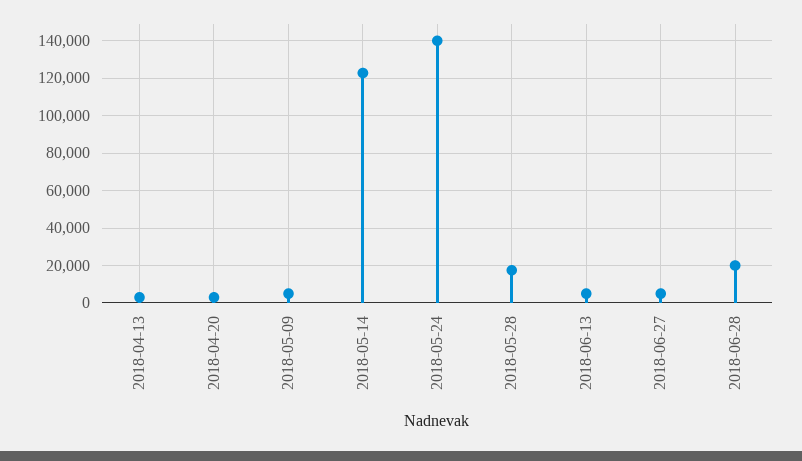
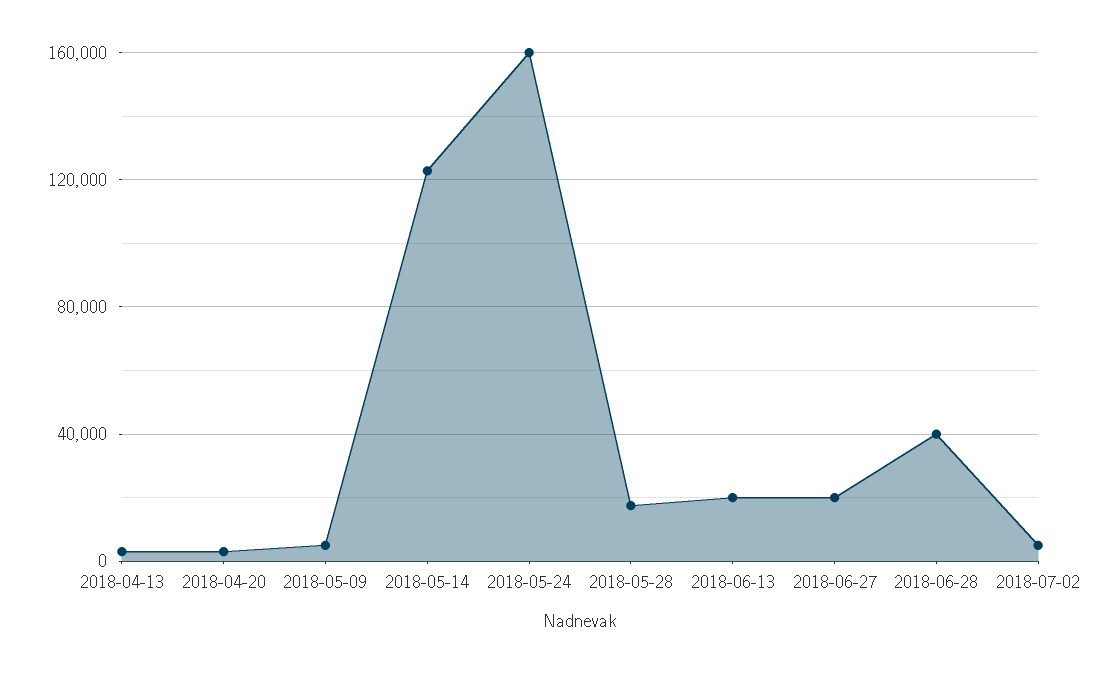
2018-05-24: 140000 -> 160000
2018-06-13: 5000 -> 20000
2018-06-27: 5000 -> 20000
2018-06-28: 20000 -> 40000
2018-07-02: none -> 5000

